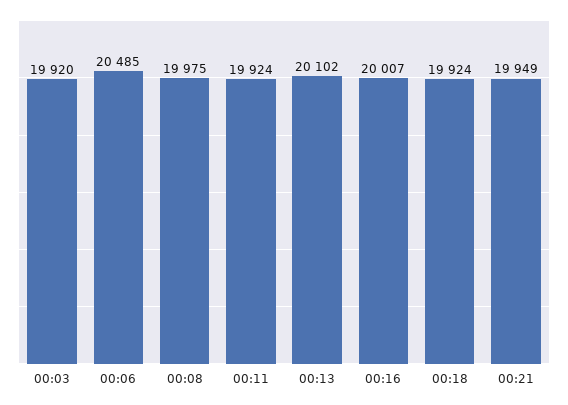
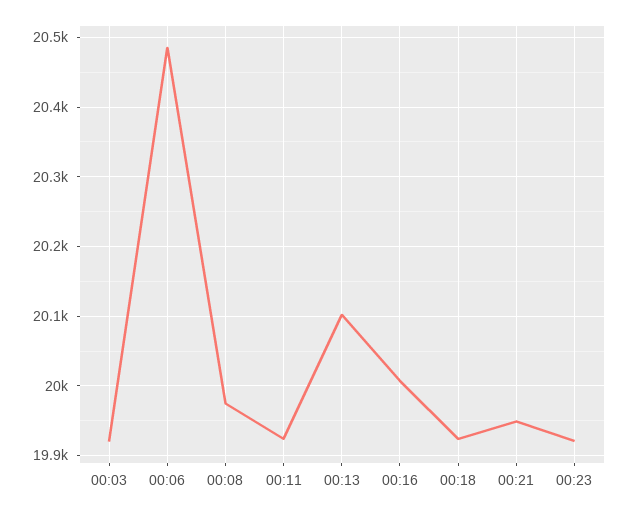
00:23: none -> 19920

